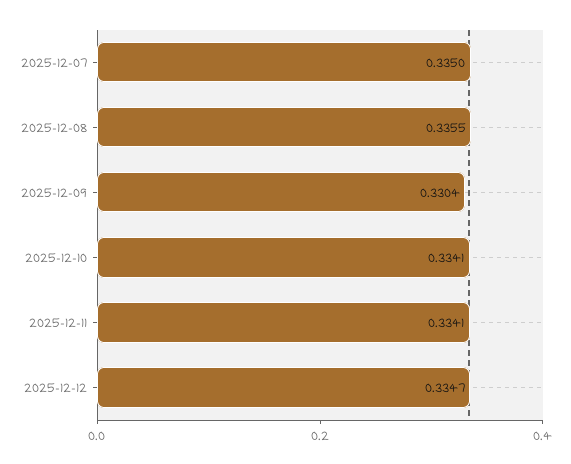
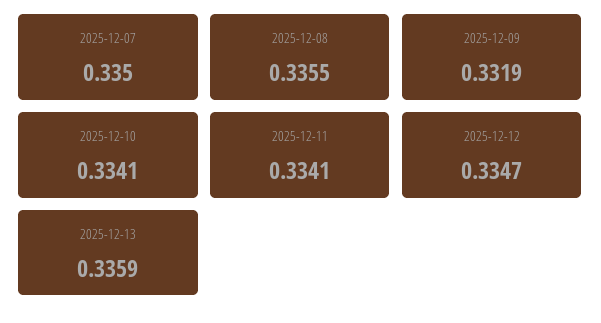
2025-12-09: 0.3304 -> 0.3319
2025-12-13: none -> 0.3359

